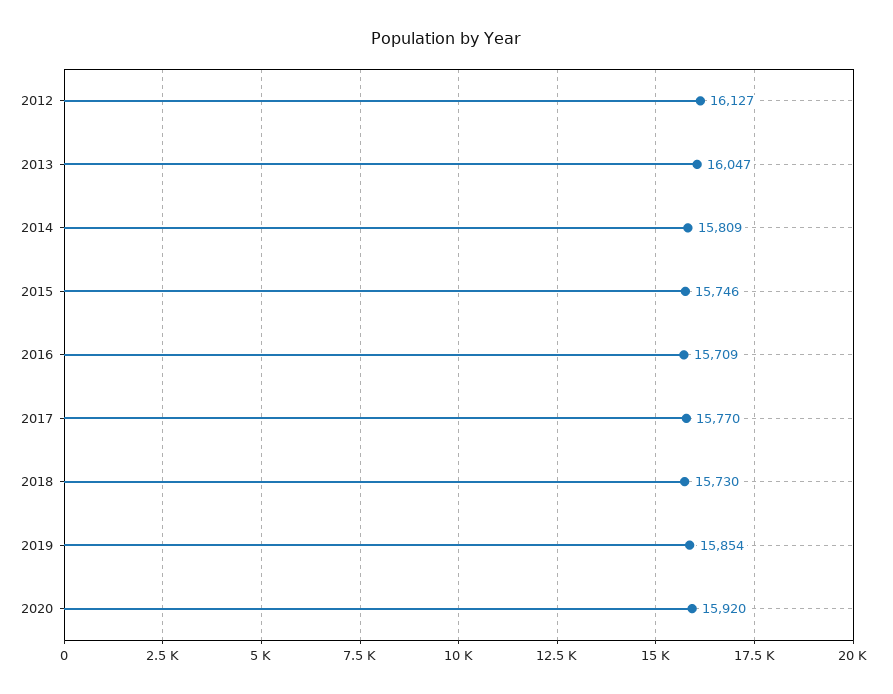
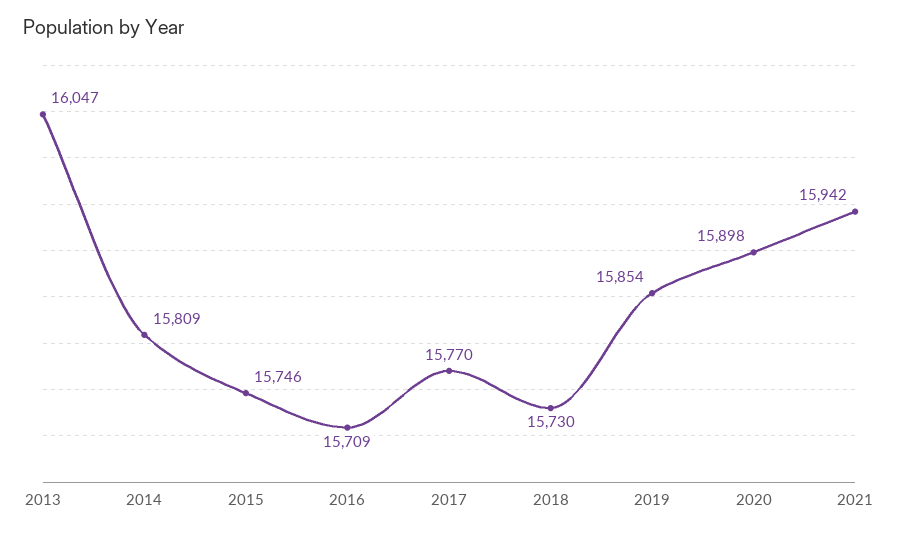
2012: 16127 -> none
2020: 15920 -> 15898
2021: none -> 15942

